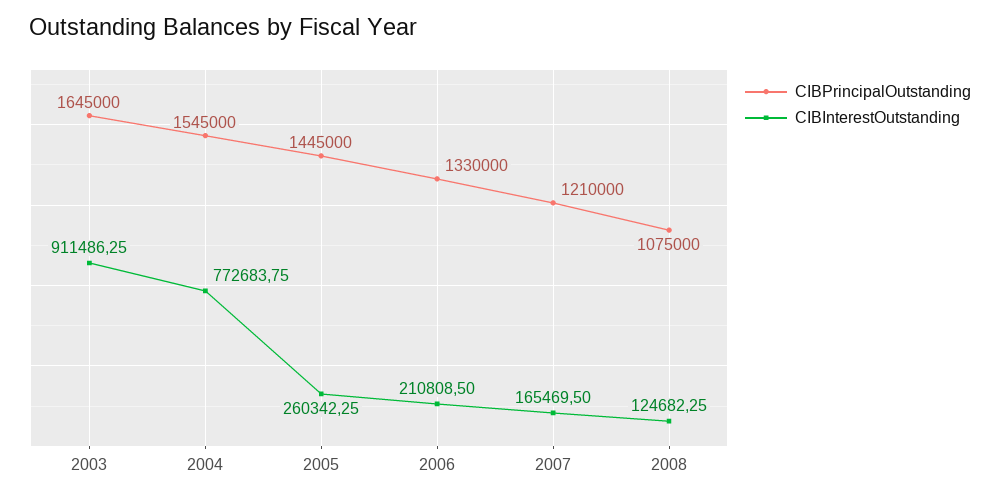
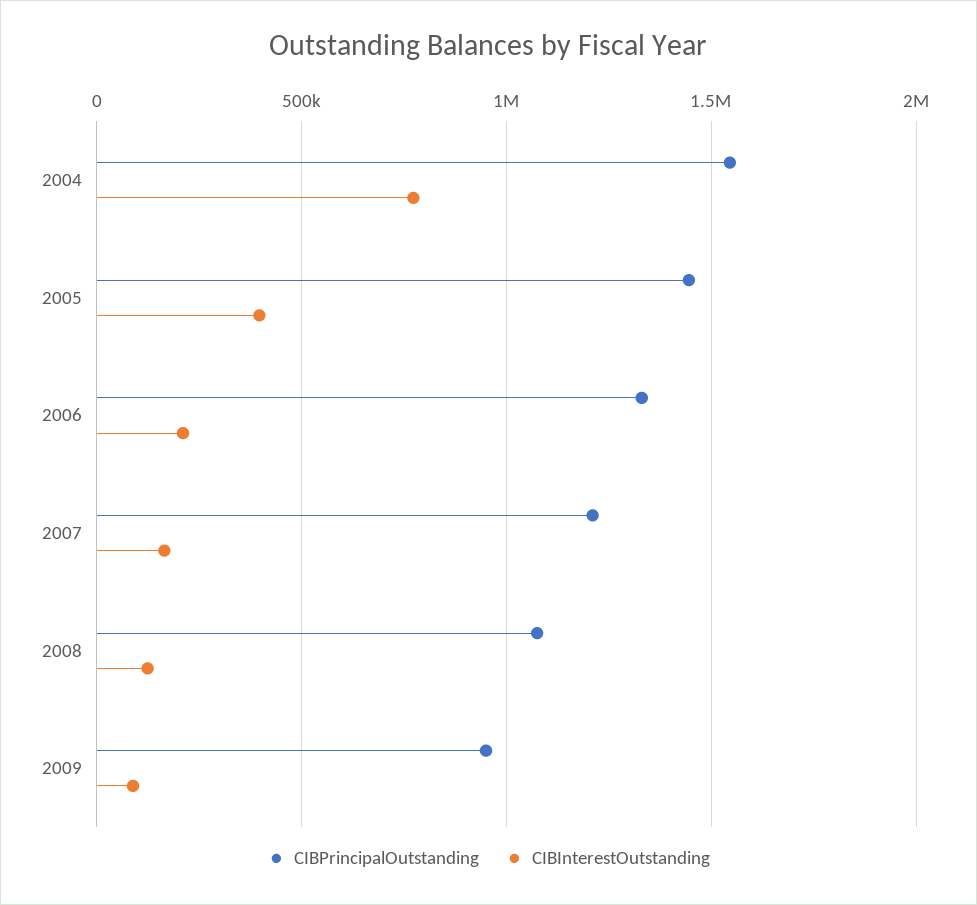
CIBPrincipalOutstanding, 2003: 1645000 -> none
CIBInterestOutstanding, 2003: 911486.25 -> none
CIBInterestOutstanding, 2005: 260342.25 -> 400000
CIBPrincipalOutstanding, 2009: none -> 950000
CIBInterestOutstanding, 2009: none -> 100000

